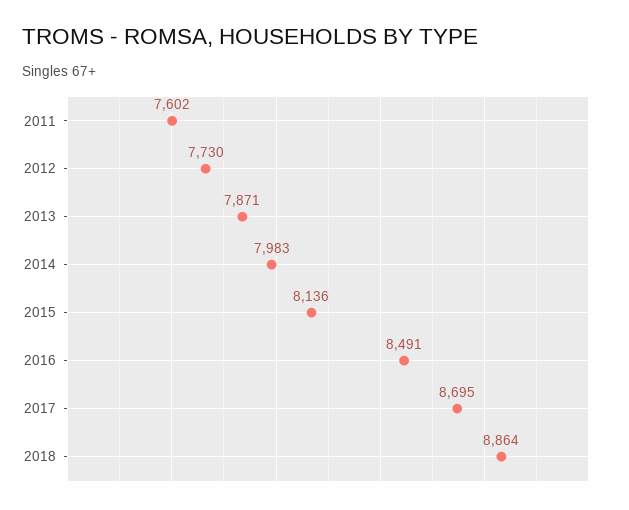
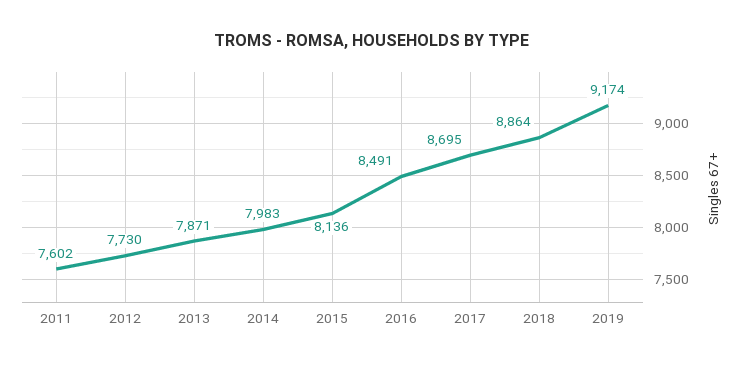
2019: none -> 9174

